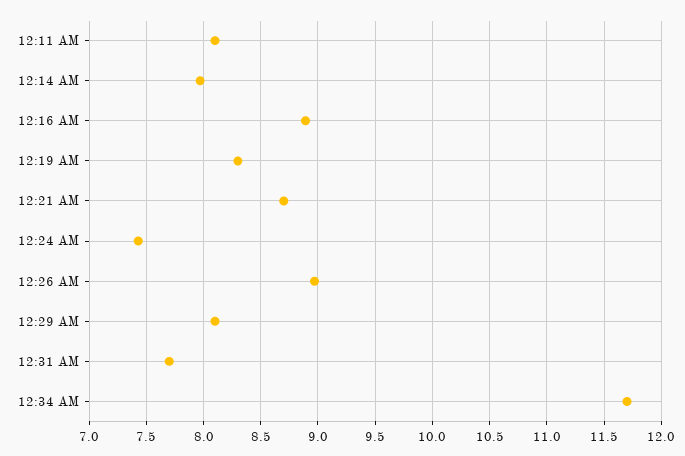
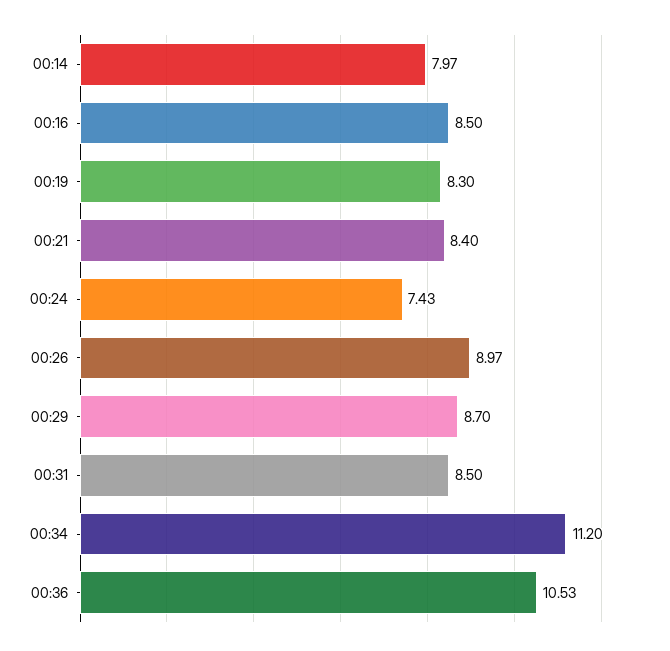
12:11 AM: 8.1 -> none
12:16 AM: 8.9 -> 8.5
12:21 AM: 8.7 -> 8.4
12:29 AM: 8.1 -> 8.7
12:31 AM: 7.7 -> 8.5
12:34 AM: 11.7 -> 11.2
00:36: none -> 10.53

